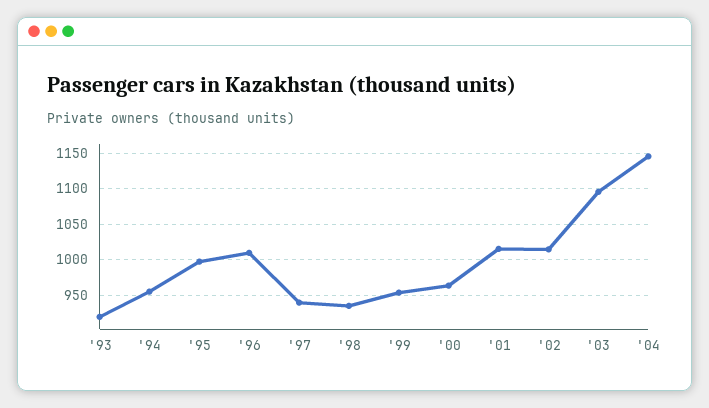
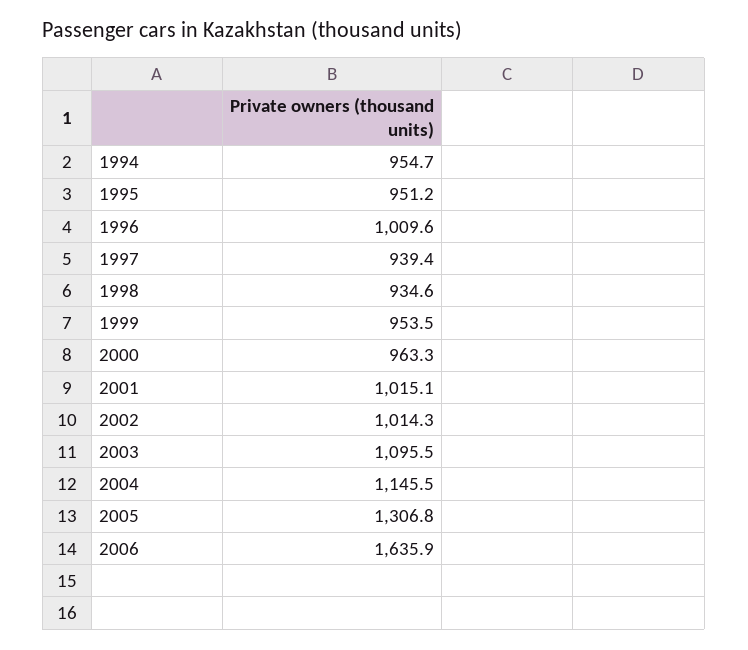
'93: 920 -> none
'95: 1000 -> 951.2
2005: none -> 1306.8
2006: none -> 1635.9

